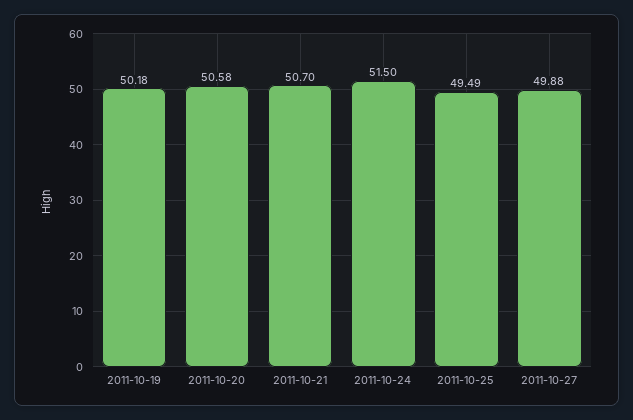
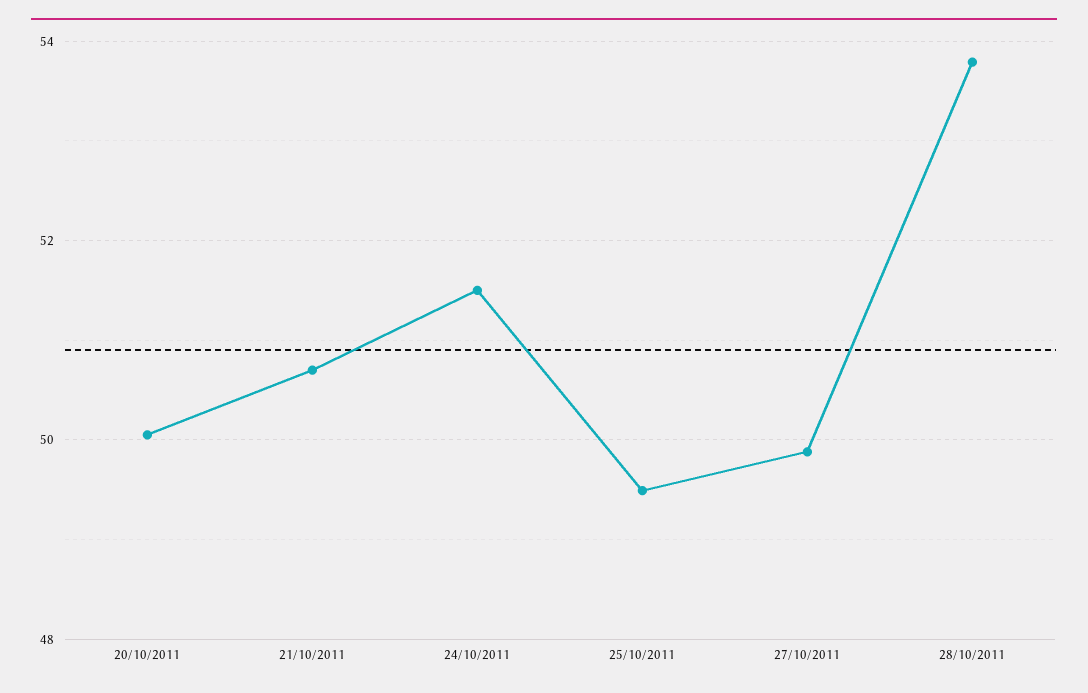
2011-10-19: 50.18 -> none
2011-10-20: 50.58 -> 50
28/10/2011: none -> 53.8

